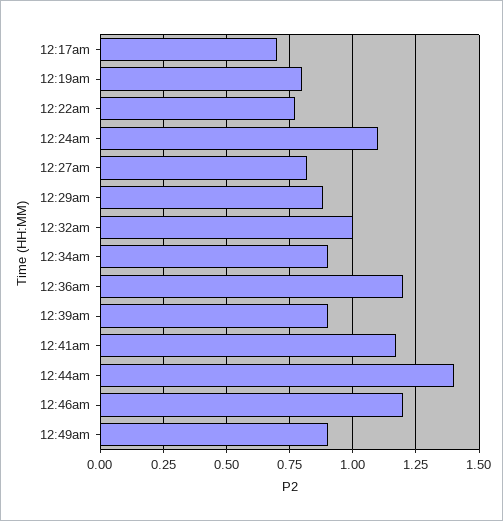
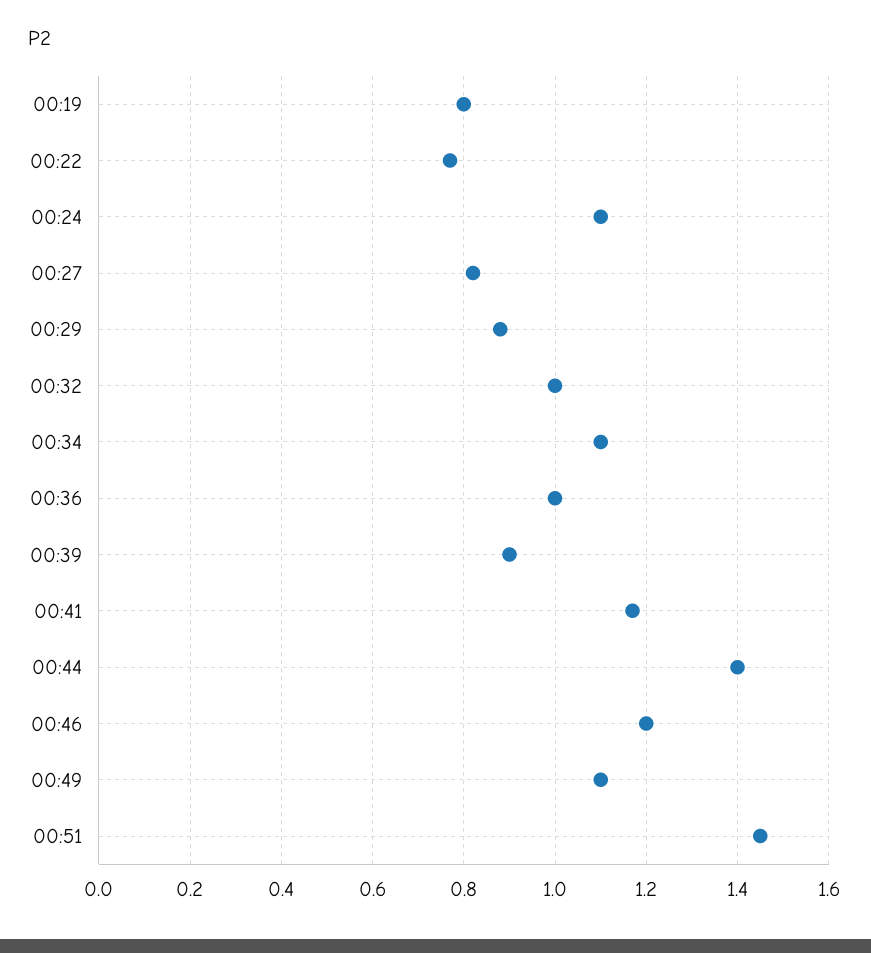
12:17am: 0.7 -> none
12:34am: 0.9 -> 1.1
12:36am: 1.2 -> 1
12:49am: 0.9 -> 1.1
00:51: none -> 1.45

